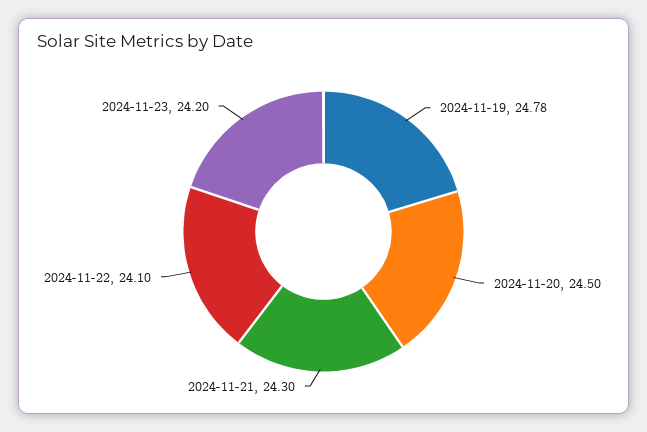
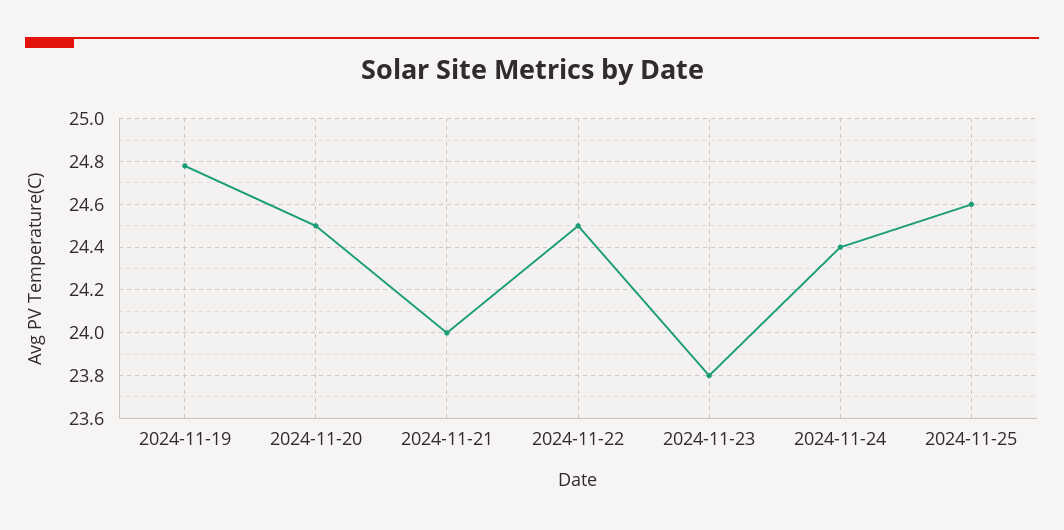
2024-11-21: 24.3 -> 24
2024-11-22: 24.1 -> 24.5
2024-11-23: 24.2 -> 23.8
2024-11-24: none -> 24.4
2024-11-25: none -> 24.6

